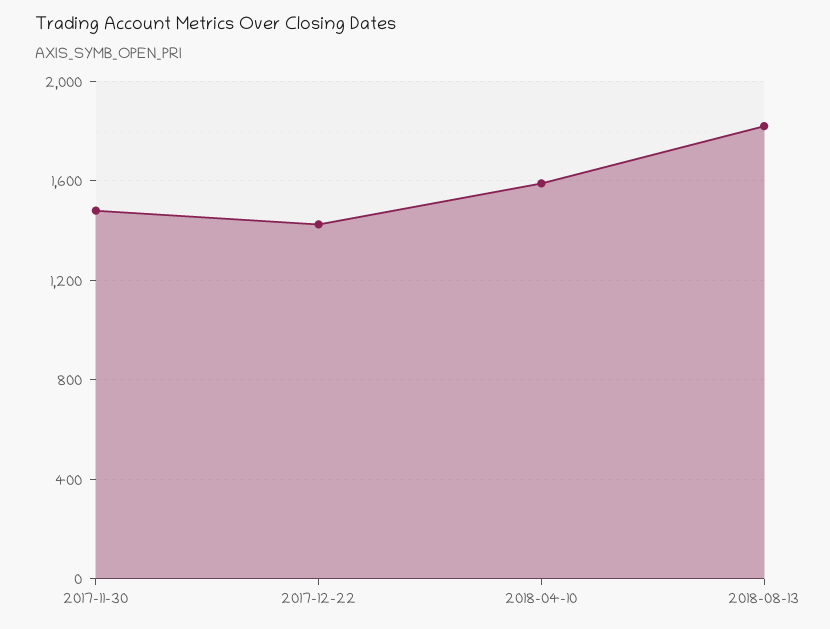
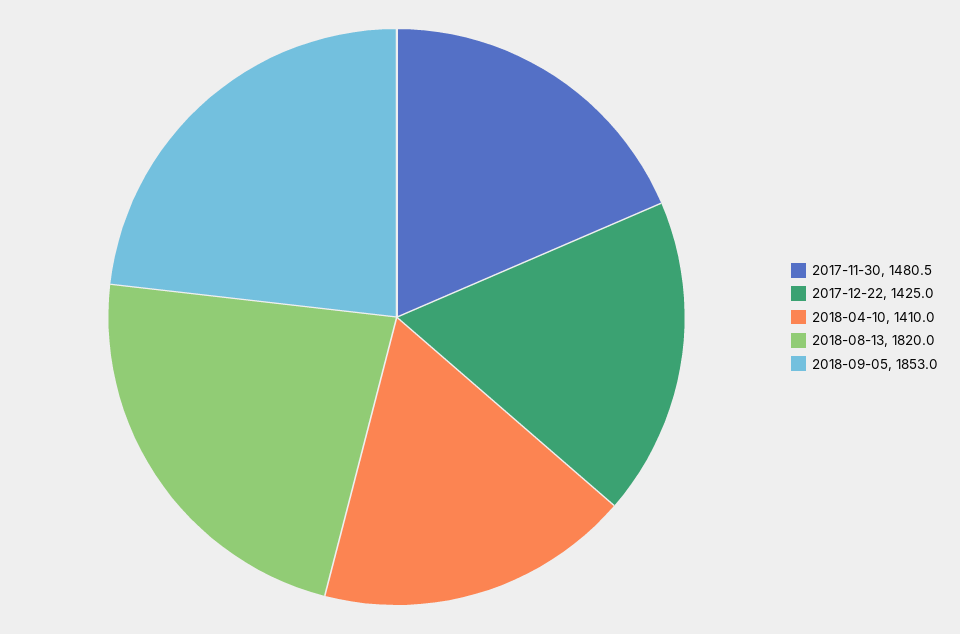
2018-04-10: 1600 -> 1410
2018-09-05: none -> 1853

